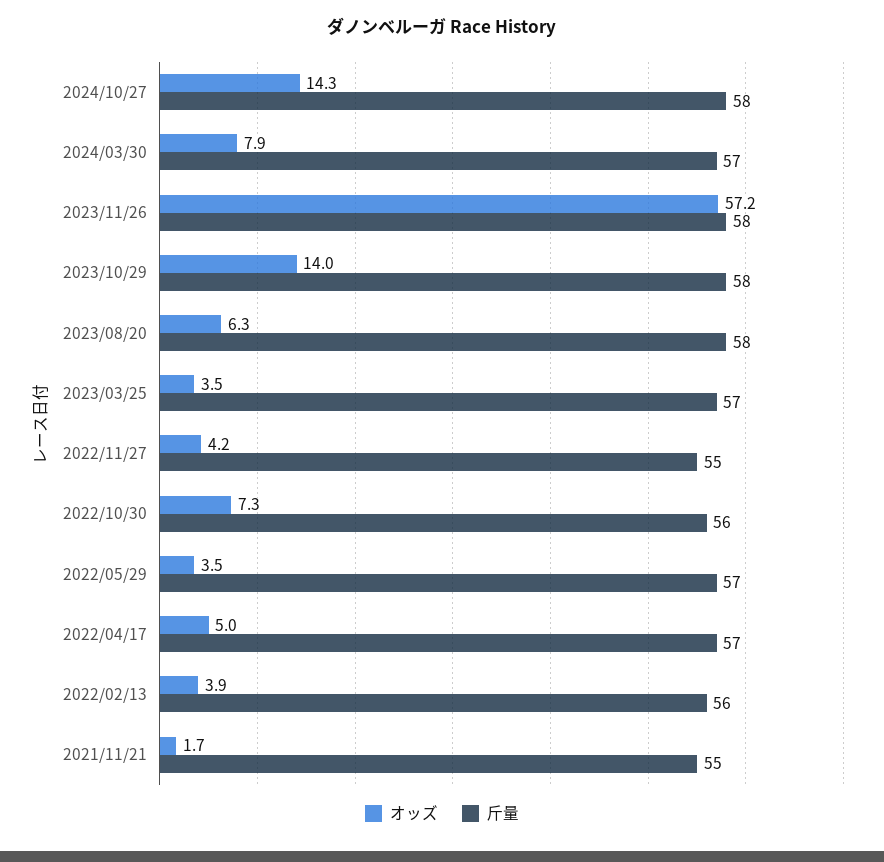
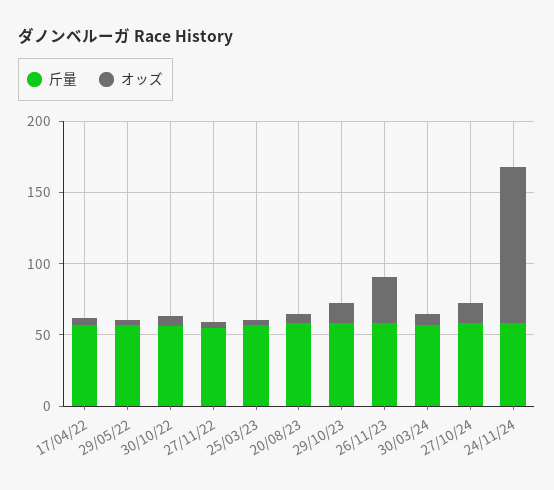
オッズ, 2023/11/26: 57.2 -> 30
オッズ, 2022/02/13: 3.9 -> none
斤量, 2022/02/13: 56 -> none
オッズ, 2021/11/21: 1.7 -> none
斤量, 2021/11/21: 55 -> none
斤量, 24/11/24: none -> 60
オッズ, 24/11/24: none -> 110

